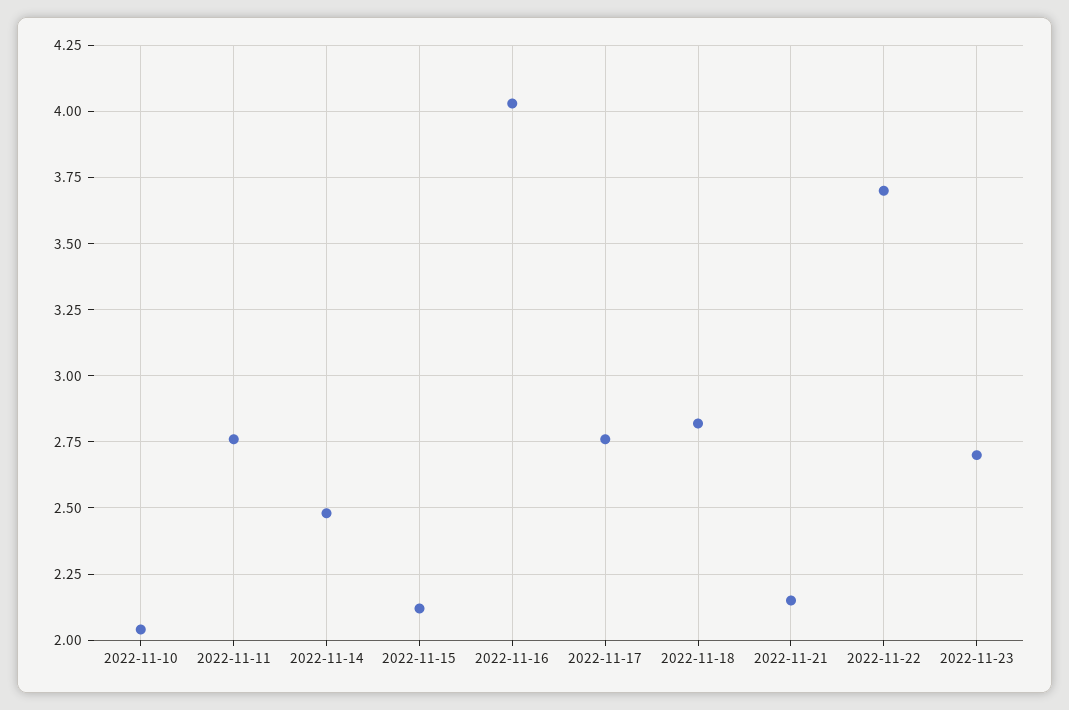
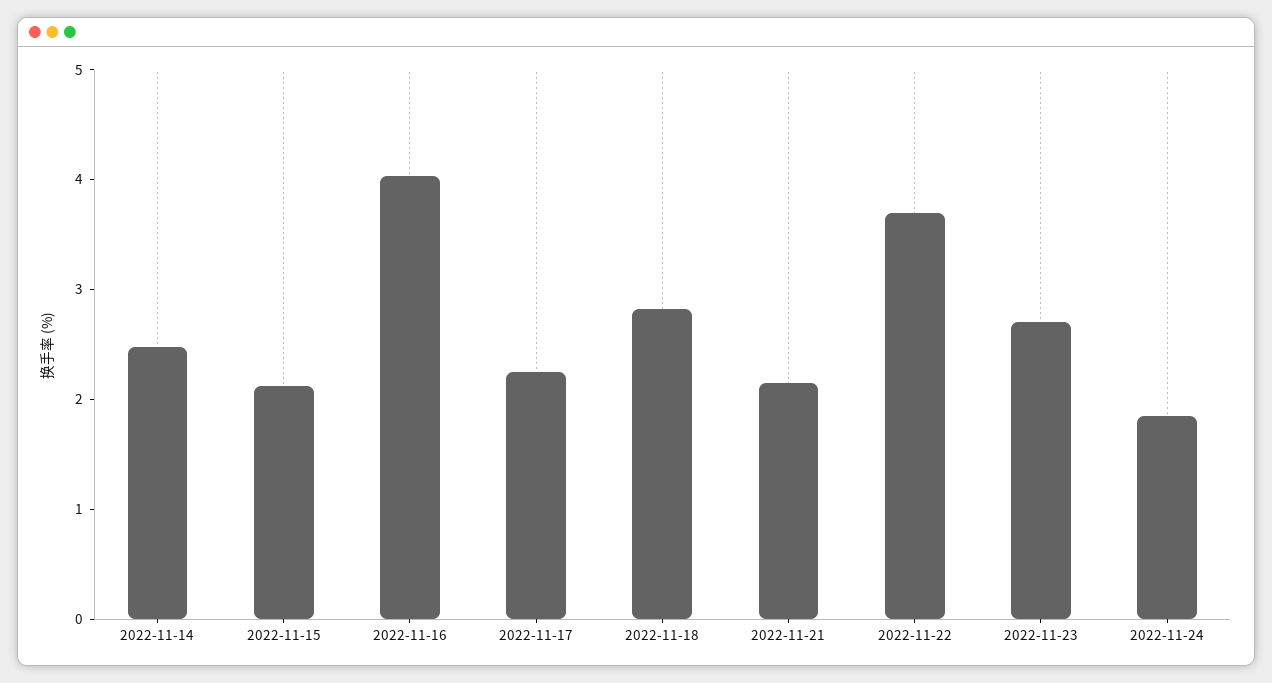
2022-11-10: 2.05 -> none
2022-11-11: 2.75 -> none
2022-11-17: 2.75 -> 2.2
2022-11-24: none -> 1.8

